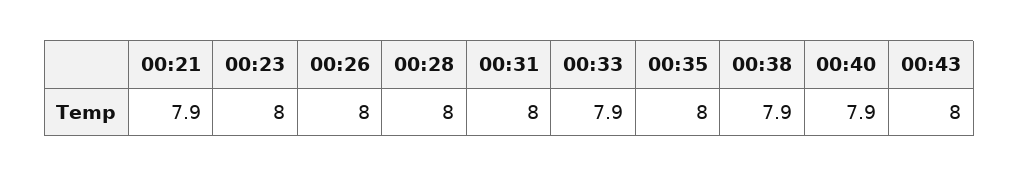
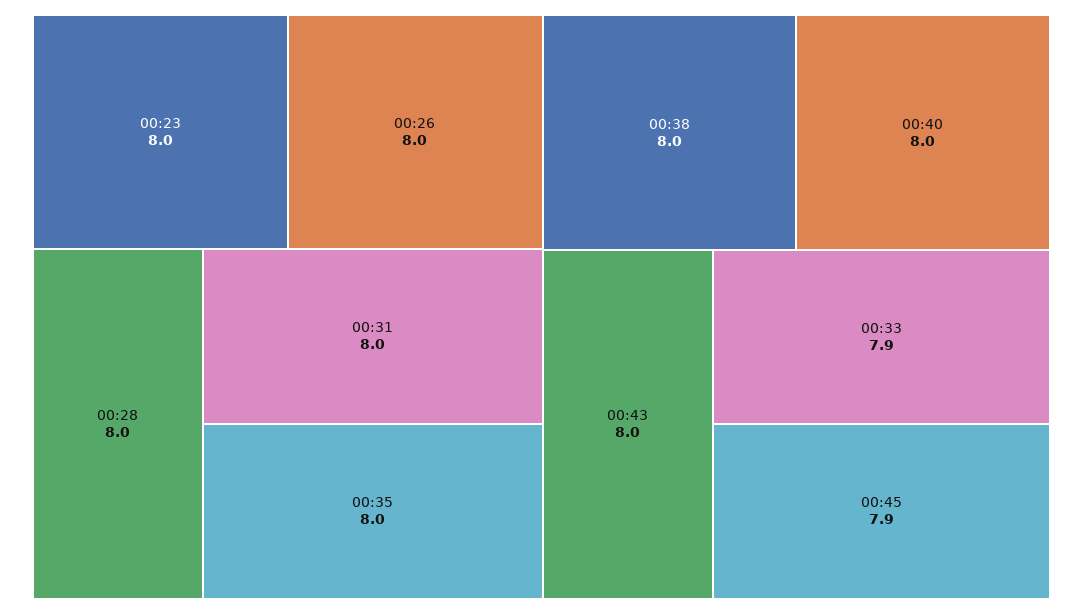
00:21: 7.9 -> none
00:38: 7.9 -> 8
00:40: 7.9 -> 8
00:45: none -> 7.9

